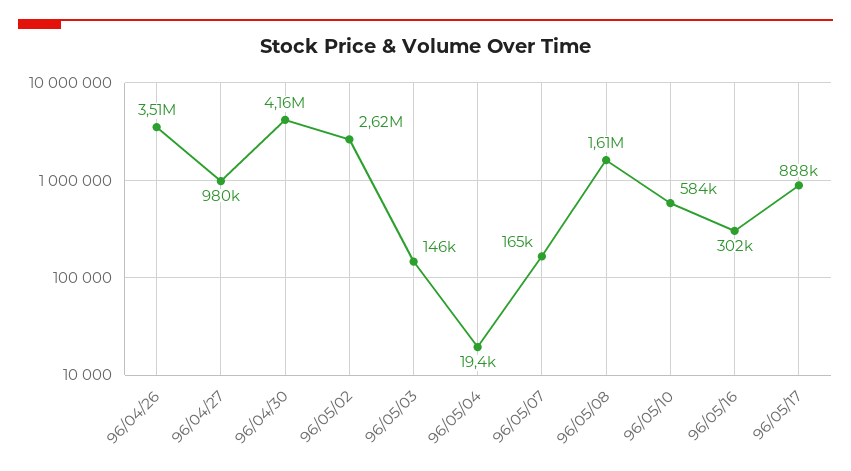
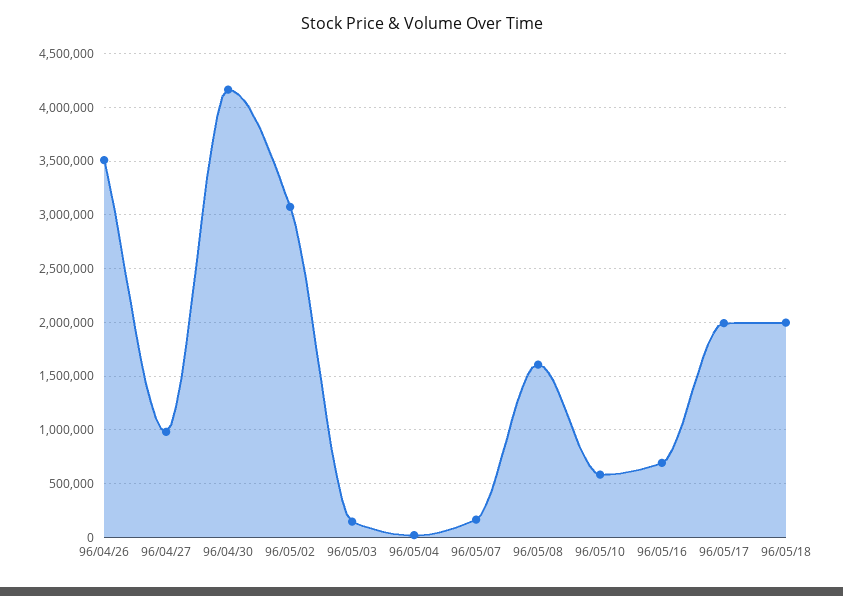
96/05/02: 2620000 -> 3100000
96/05/16: 302000 -> 700000
96/05/17: 888000 -> 2000000
96/05/18: none -> 2000000

